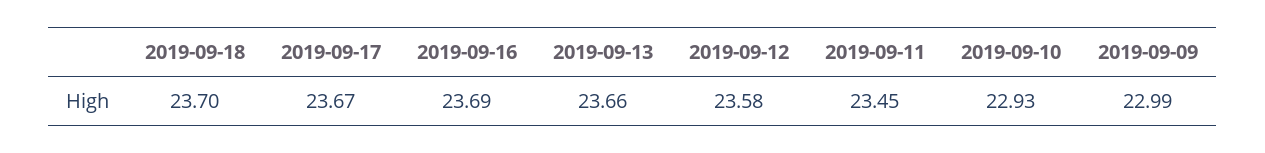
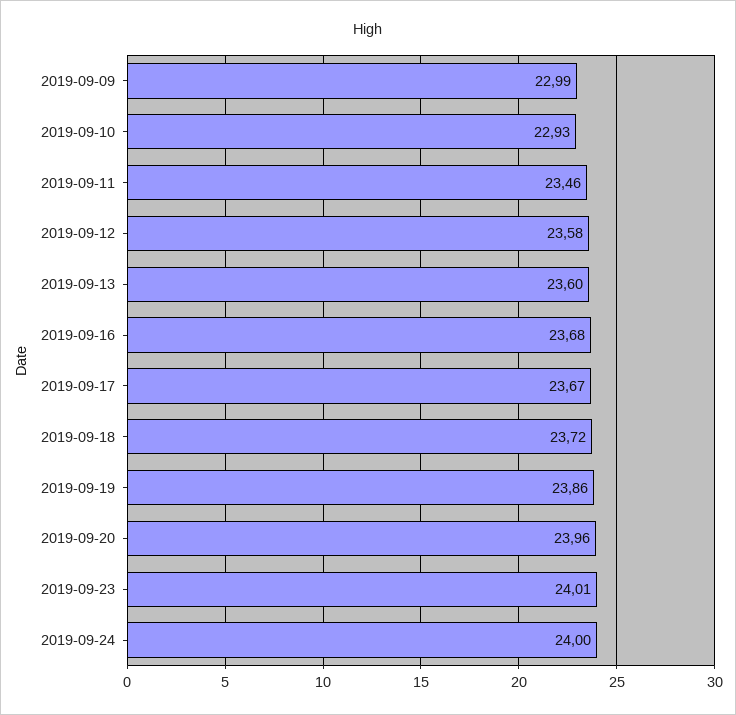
2019-09-18: 23.7 -> 23.72
2019-09-16: 23.69 -> 23.68
2019-09-13: 23.66 -> 23.6
2019-09-11: 23.45 -> 23.46
2019-09-19: none -> 23.86
2019-09-20: none -> 23.96
2019-09-23: none -> 24.01
2019-09-24: none -> 24

